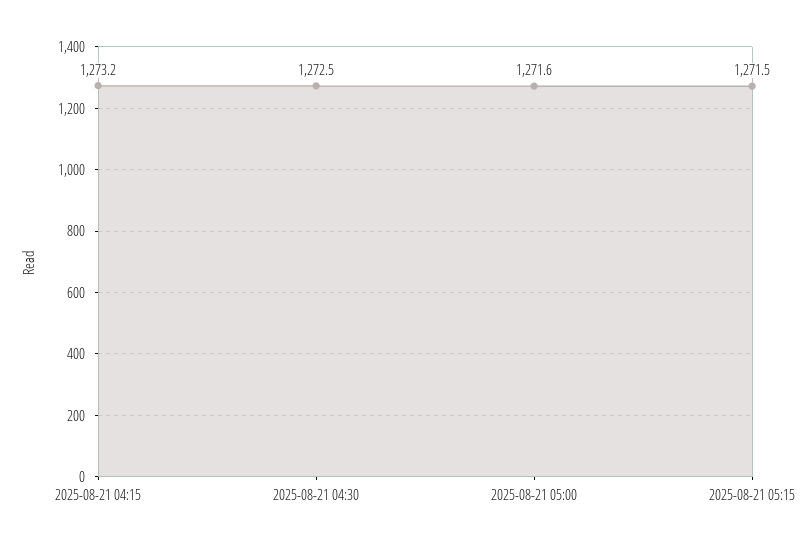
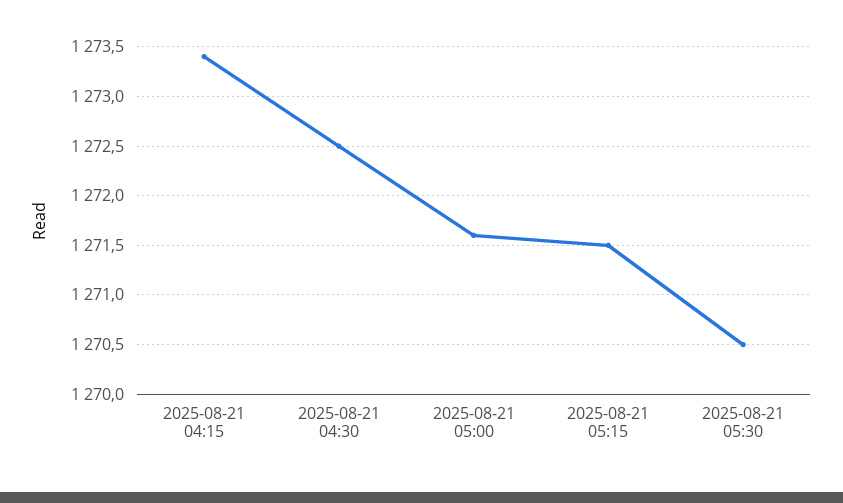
2025-08-21 04:15: 1273.2 -> 1273.4
2025-08-21 05:30: none -> 1270.5

